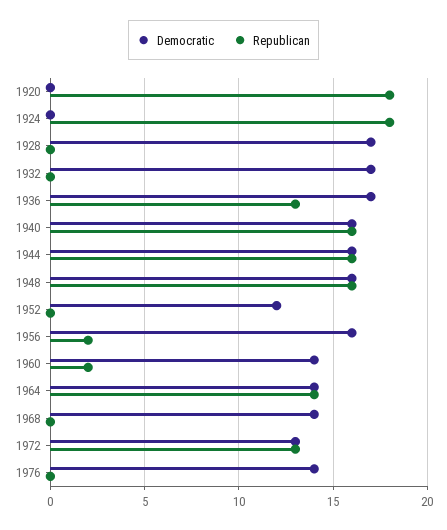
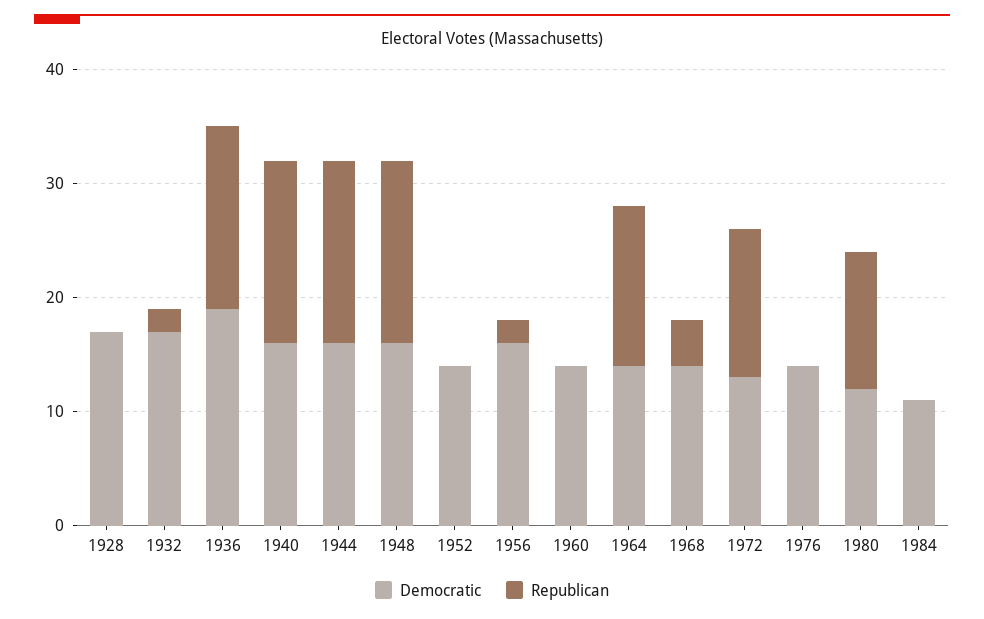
Democratic, 1920: 0 -> none
Republican, 1920: 18 -> none
Democratic, 1924: 0 -> none
Republican, 1924: 18 -> none
Republican, 1932: 0 -> 2
Democratic, 1936: 17 -> 19
Republican, 1936: 13 -> 16
Democratic, 1952: 12 -> 14
Republican, 1960: 2 -> 0
Republican, 1968: 0 -> 4
Democratic, 1980: none -> 12
Republican, 1980: none -> 12
Democratic, 1984: none -> 11
Republican, 1984: none -> 0

